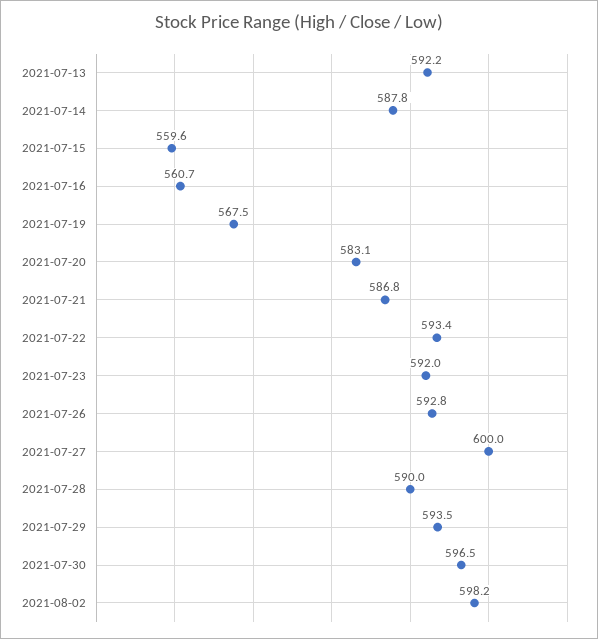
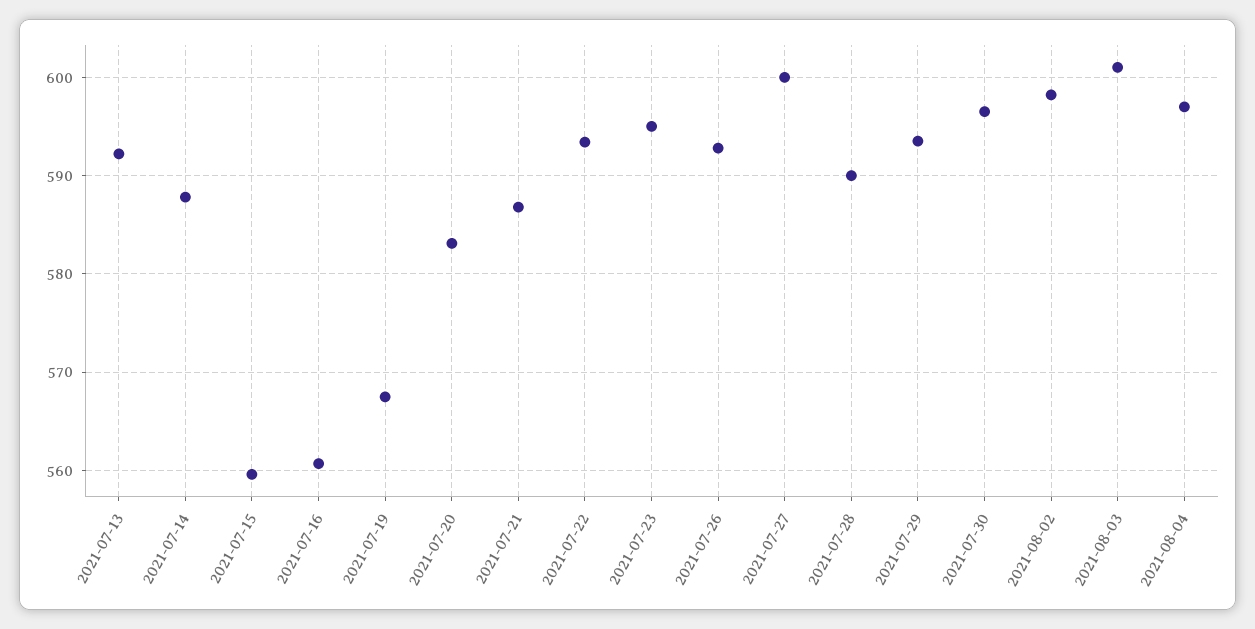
2021-07-23: 592 -> 595
2021-08-03: none -> 601
2021-08-04: none -> 597

